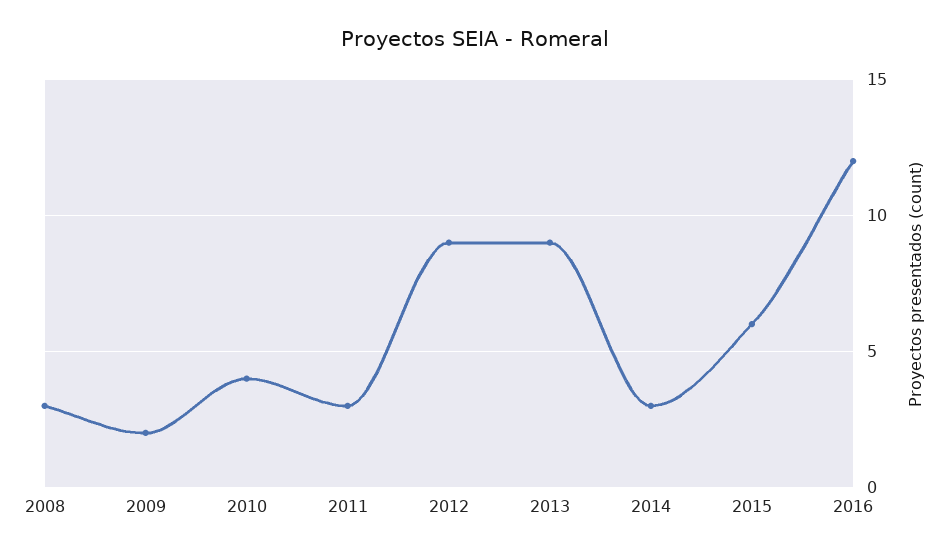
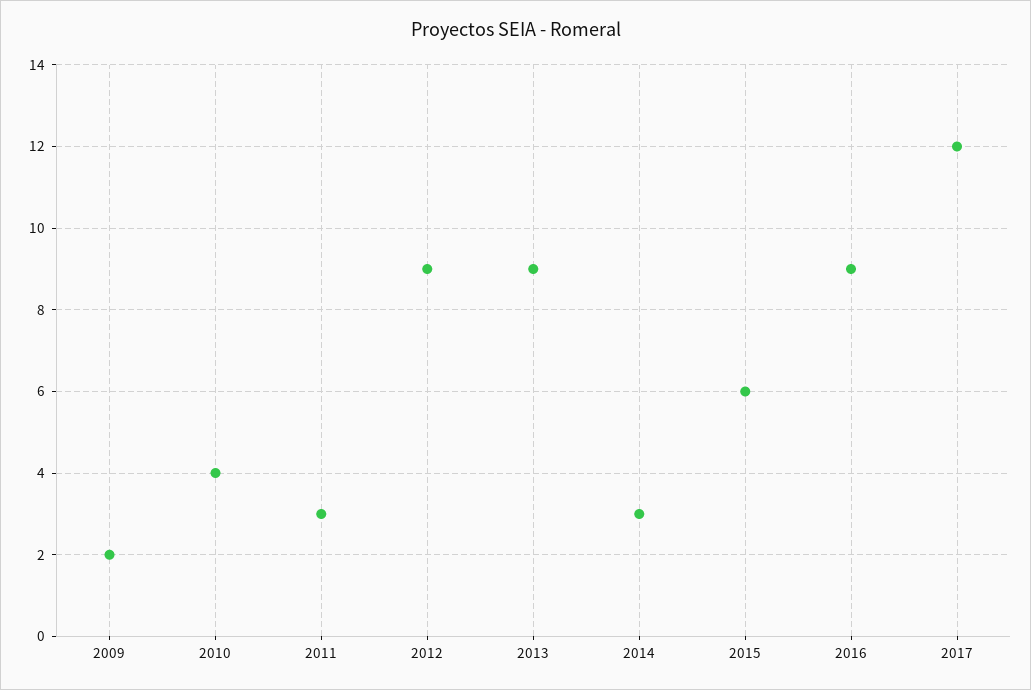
2008: 3 -> none
2016: 12 -> 9
2017: none -> 12

